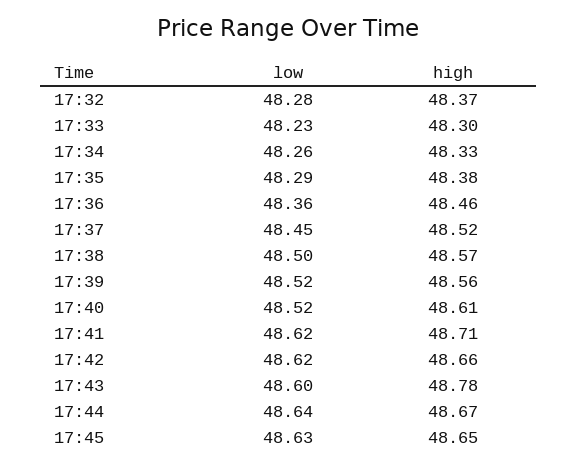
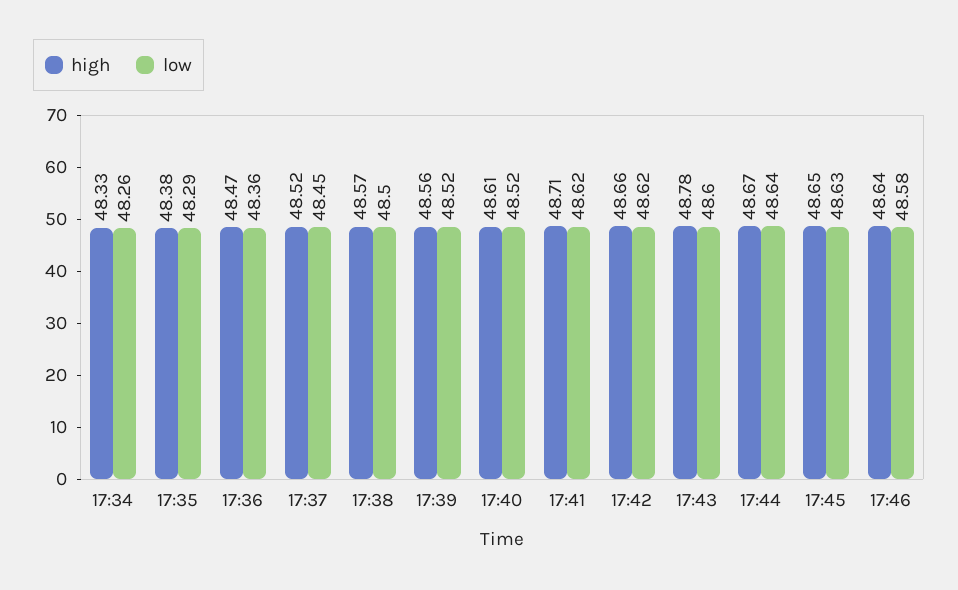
low, 17:32: 48.28 -> none
high, 17:32: 48.37 -> none
low, 17:33: 48.23 -> none
high, 17:33: 48.3 -> none
high, 17:36: 48.46 -> 48.47
high, 17:46: none -> 48.64
low, 17:46: none -> 48.58

